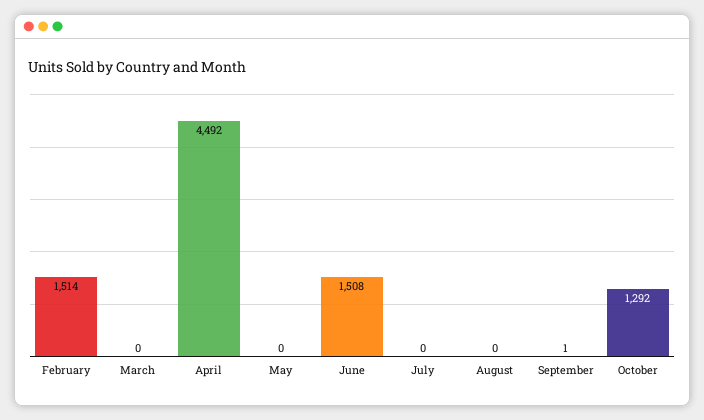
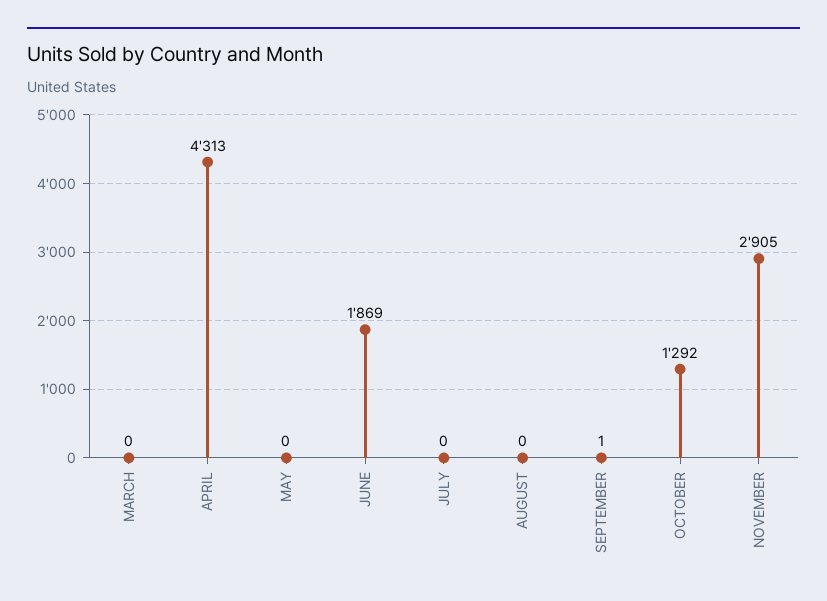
February: 1514 -> none
April: 4492 -> 4313
June: 1508 -> 1869
NOVEMBER: none -> 2905

